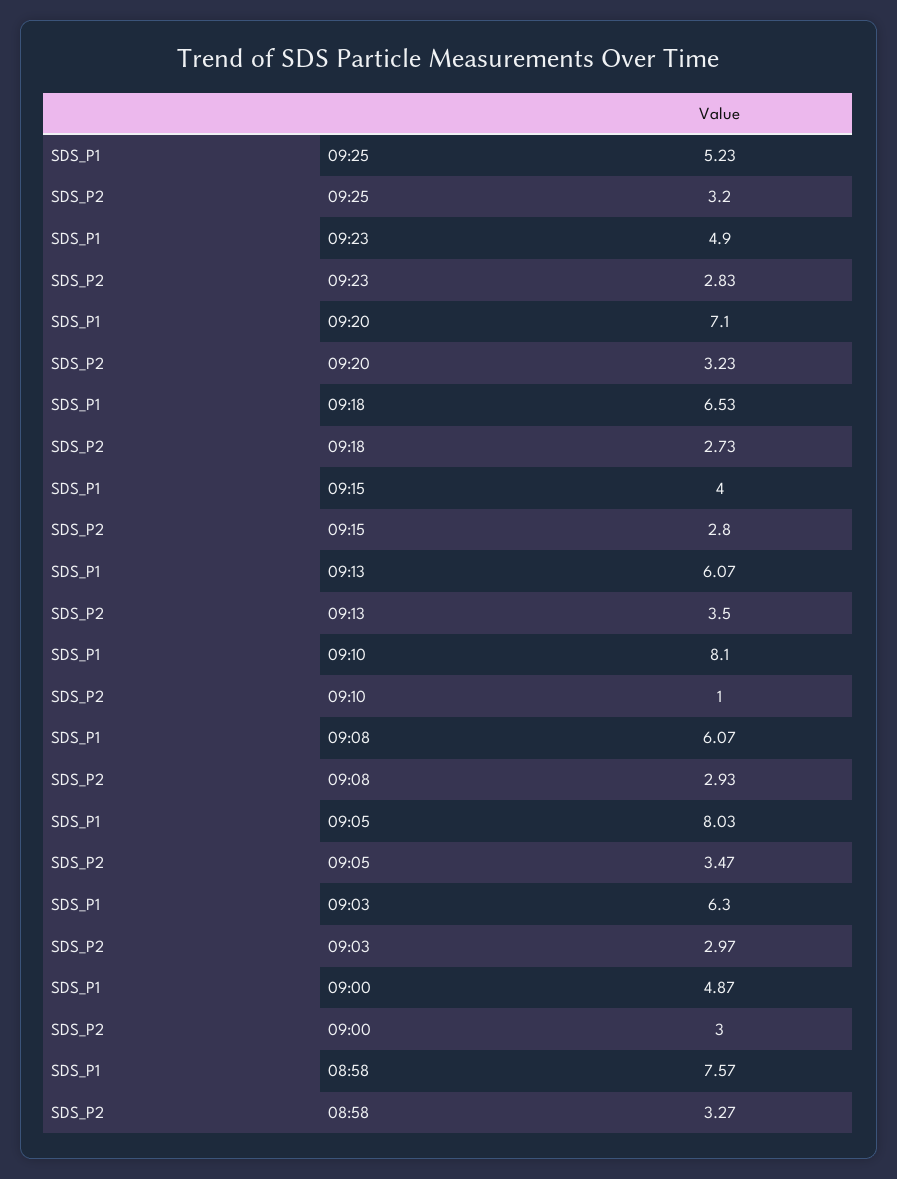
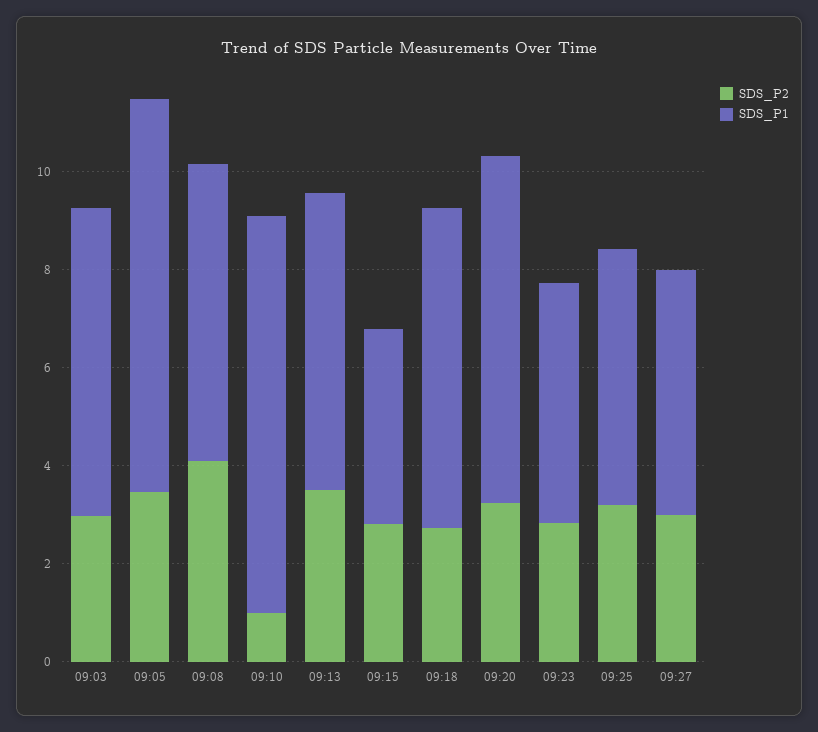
SDS_P2, 09:08: 2.93 -> 4
SDS_P1, 09:00: 4.87 -> none
SDS_P2, 09:00: 3 -> none
SDS_P1, 08:58: 7.57 -> none
SDS_P2, 08:58: 3.27 -> none
SDS_P2, 09:27: none -> 3
SDS_P1, 09:27: none -> 5

